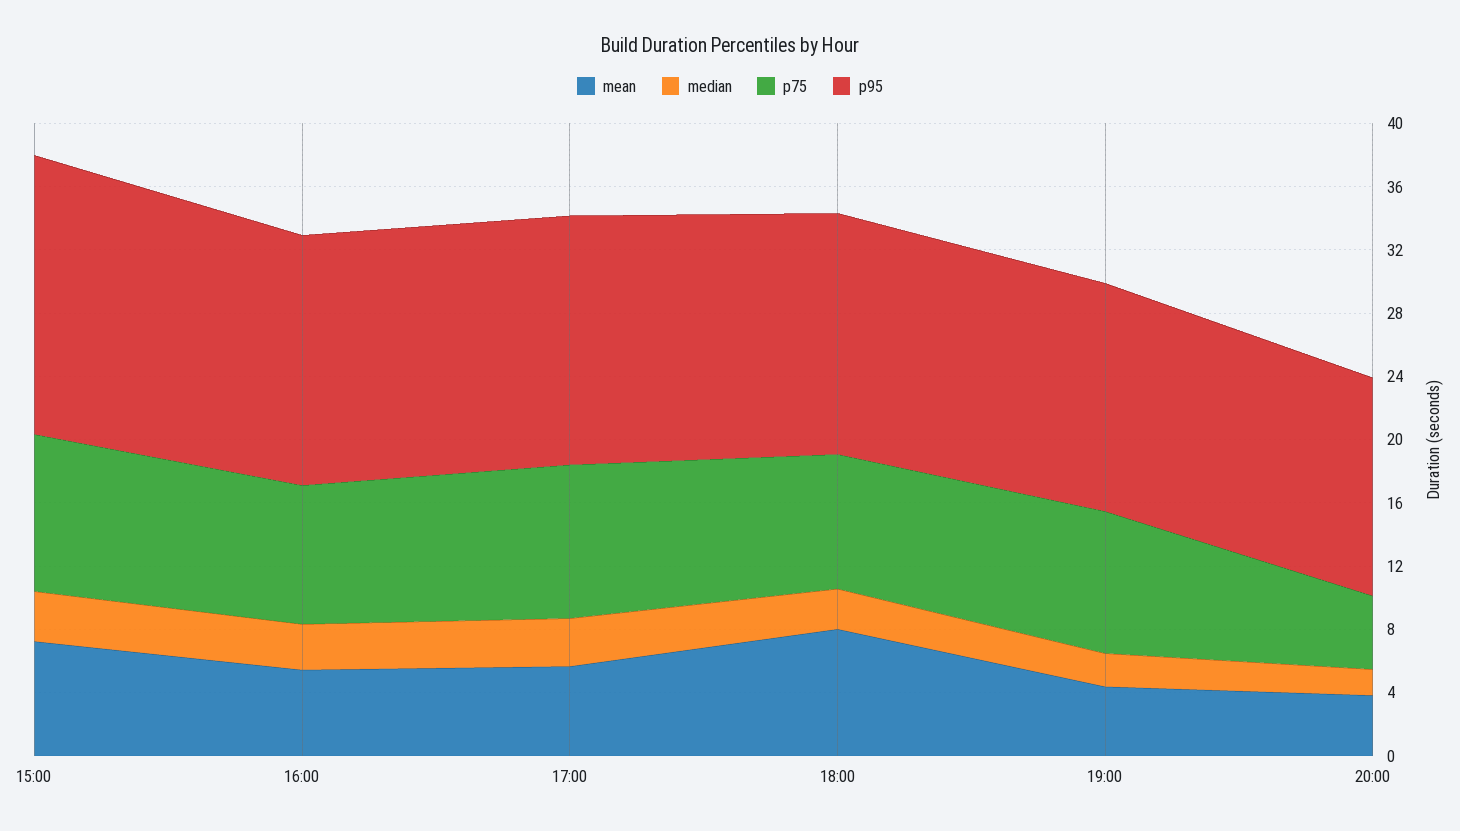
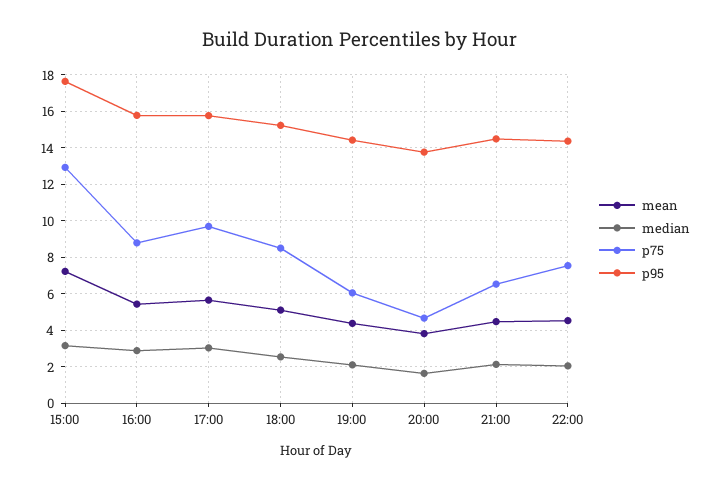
p75, 15:00: 10 -> 13
mean, 18:00: 8 -> 5
p75, 19:00: 9 -> 6
mean, 21:00: none -> 4.5
median, 21:00: none -> 2
p75, 21:00: none -> 6.5
p95, 21:00: none -> 14.5
mean, 22:00: none -> 4.5
median, 22:00: none -> 2
p75, 22:00: none -> 7.5
p95, 22:00: none -> 14.5

